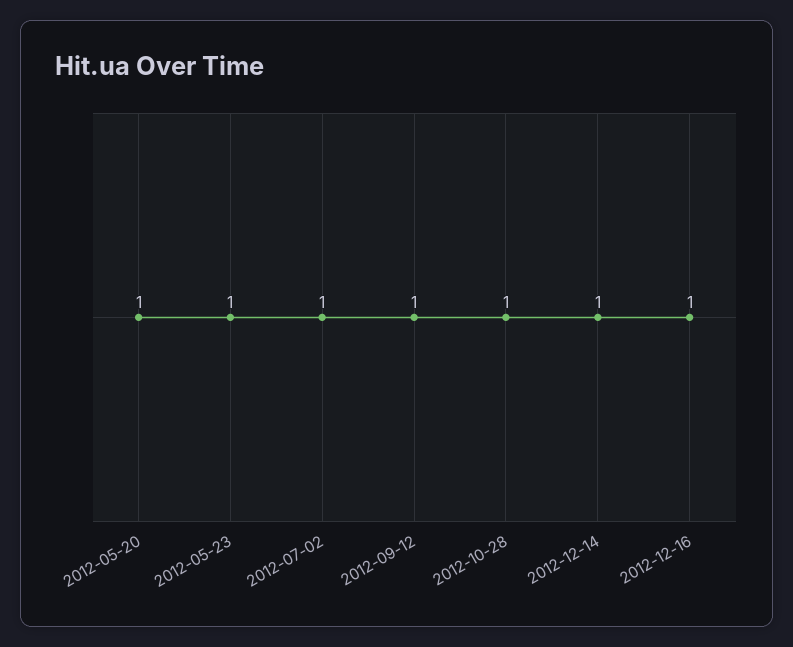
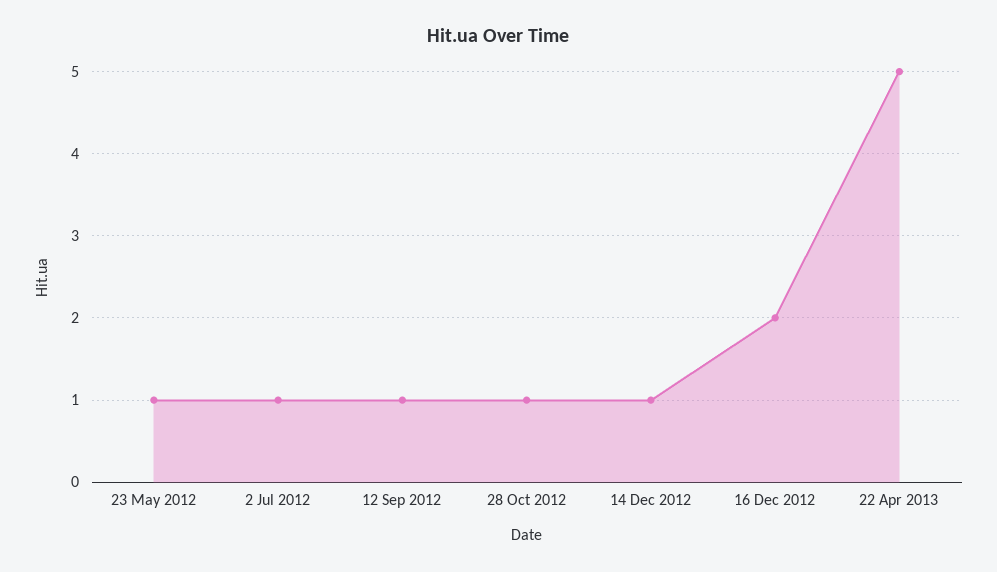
2012-05-20: 1 -> none
2012-12-16: 1 -> 2
22 Apr 2013: none -> 5

